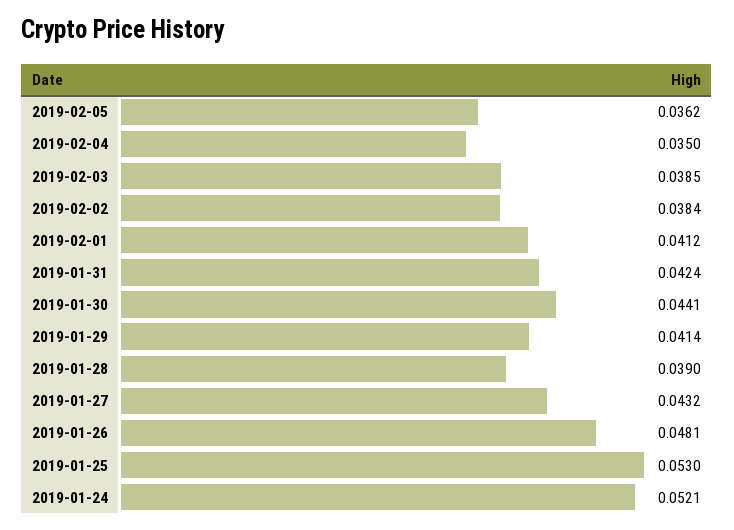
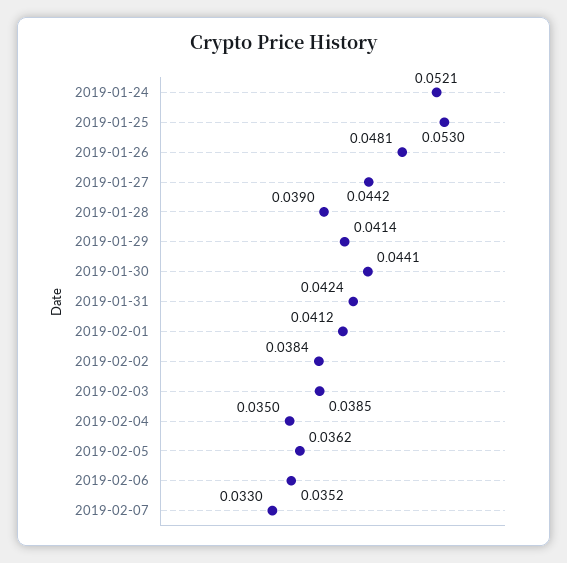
2019-01-27: 0.0432 -> 0.0442
2019-02-06: none -> 0.0352
2019-02-07: none -> 0.033

